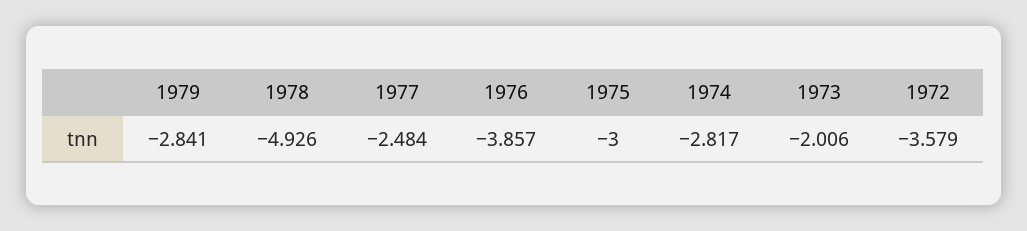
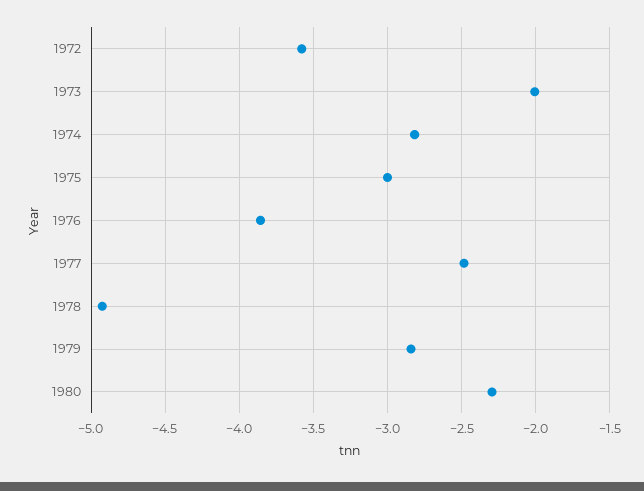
1980: none -> -2.3

